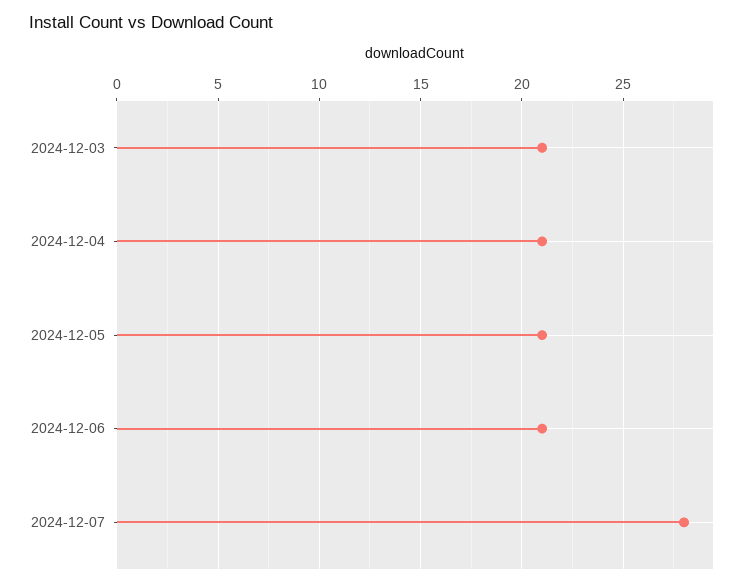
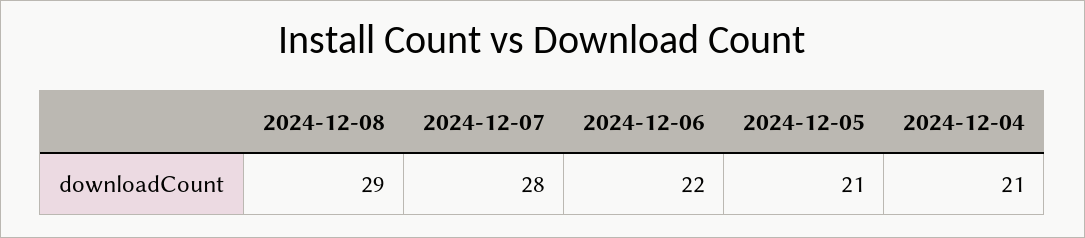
2024-12-03: 21 -> none
2024-12-06: 21 -> 22
2024-12-08: none -> 29

